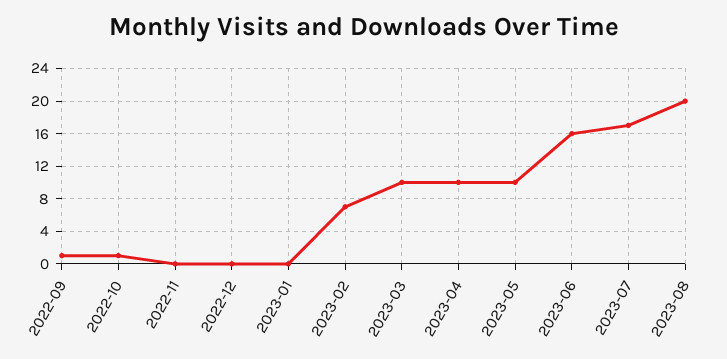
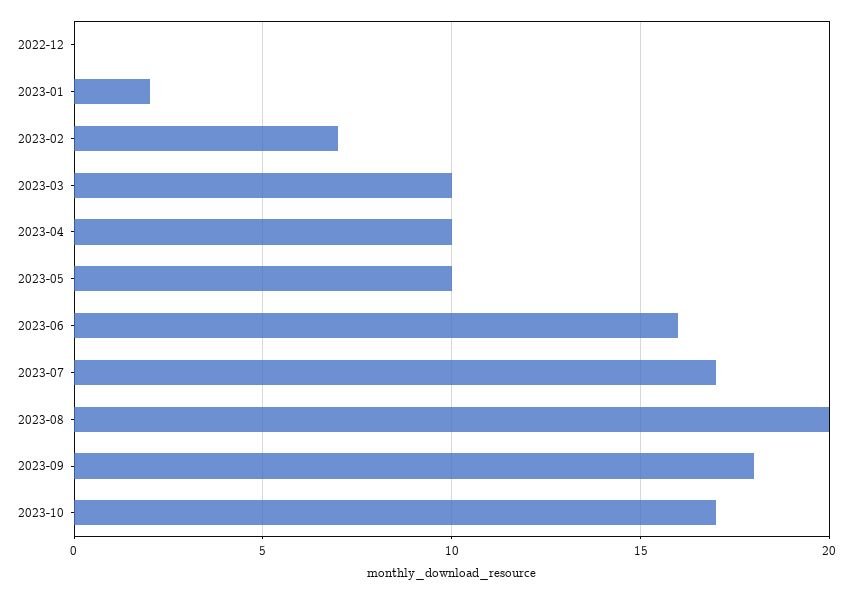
2022-09: 1 -> none
2022-10: 1 -> none
2022-11: 0 -> none
2023-01: 0 -> 2
2023-09: none -> 18
2023-10: none -> 17

